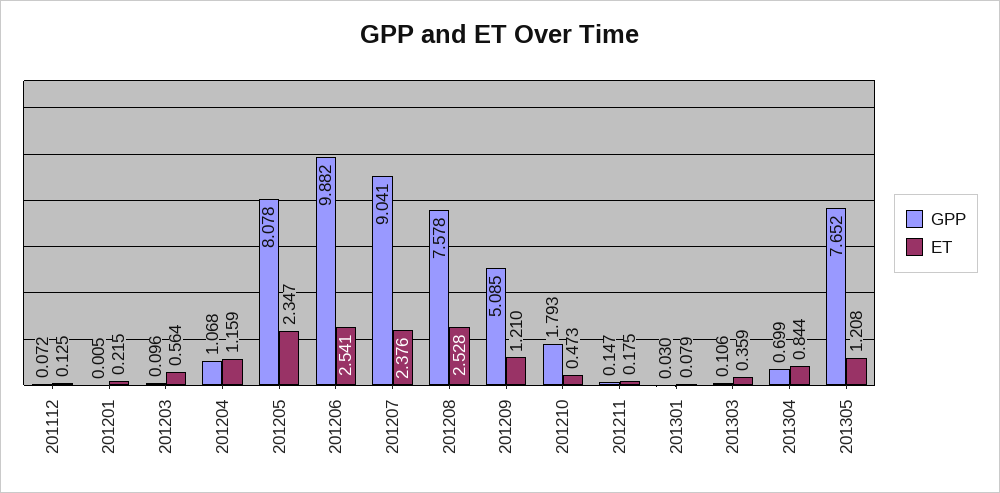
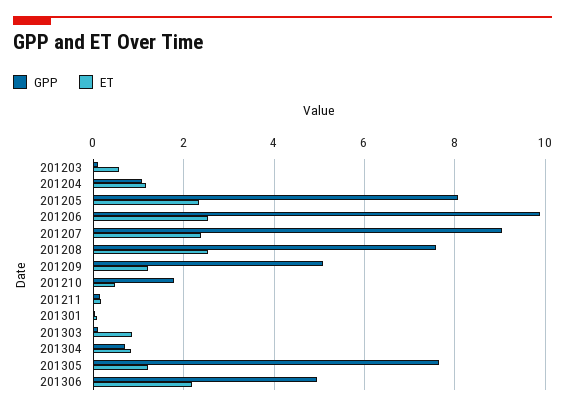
GPP, 201112: 0.072 -> none
ET, 201112: 0.125 -> none
GPP, 201201: 0.005 -> none
ET, 201201: 0.215 -> none
ET, 201303: 0.359 -> 0.8
GPP, 201306: none -> 5
ET, 201306: none -> 2.2

